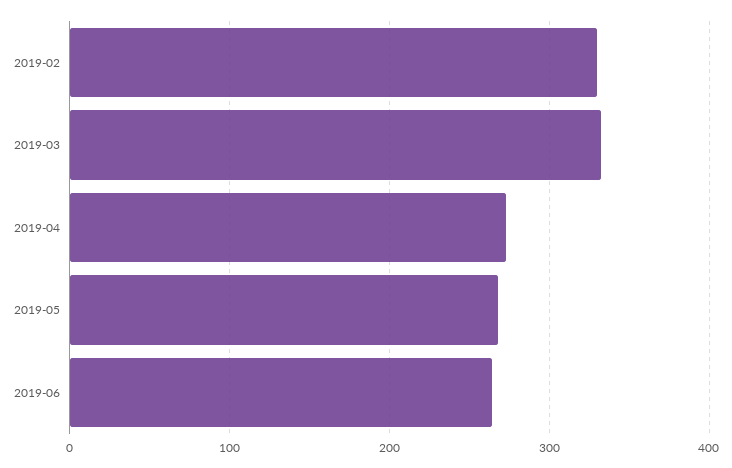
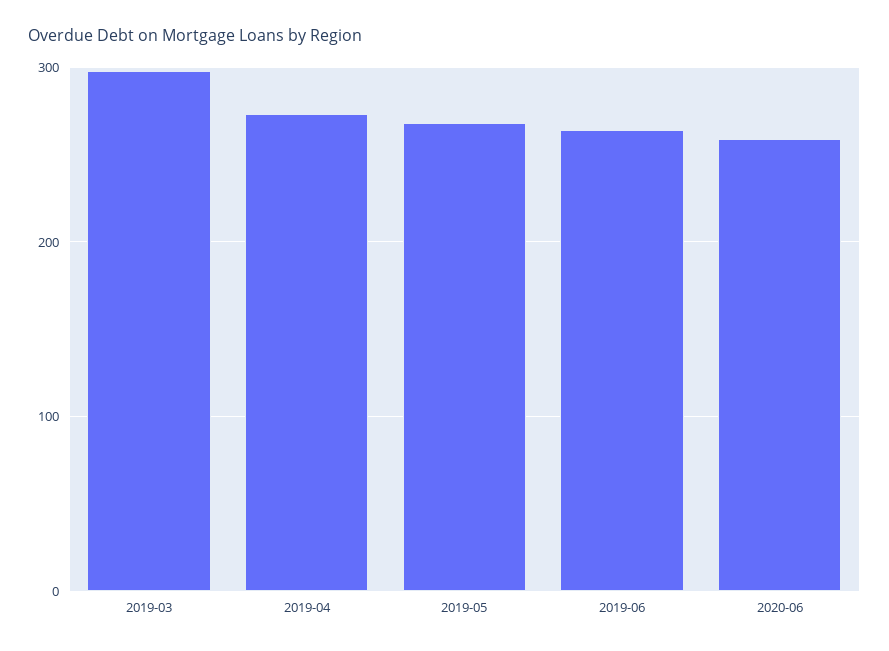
2019-02: 330 -> none
2019-03: 330 -> 300
2020-06: none -> 260

